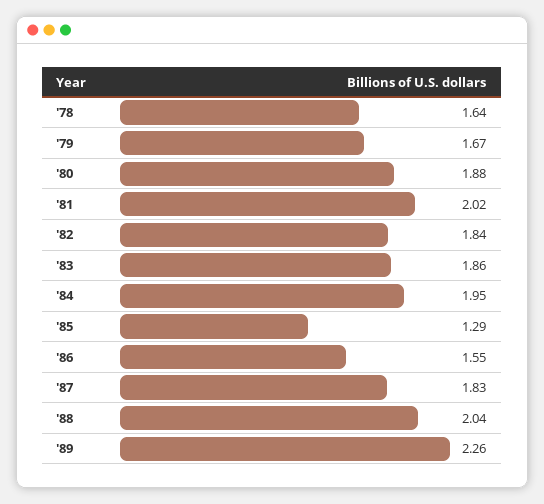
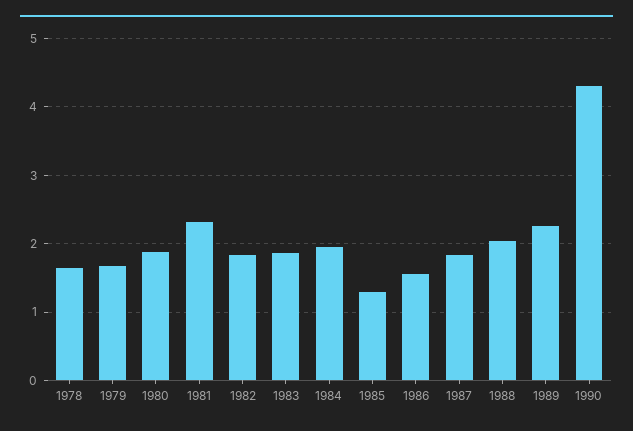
'81: 2.02 -> 2.3
1990: none -> 4.3

